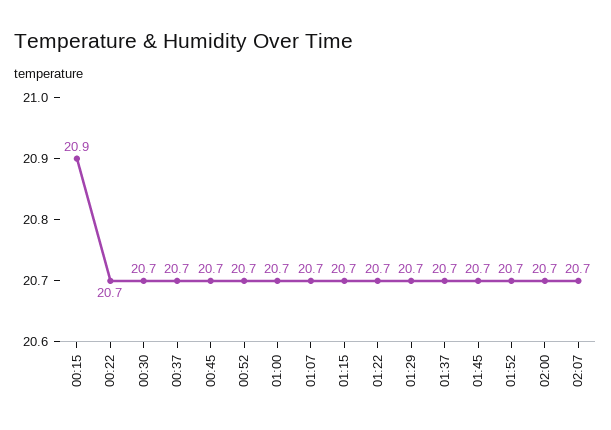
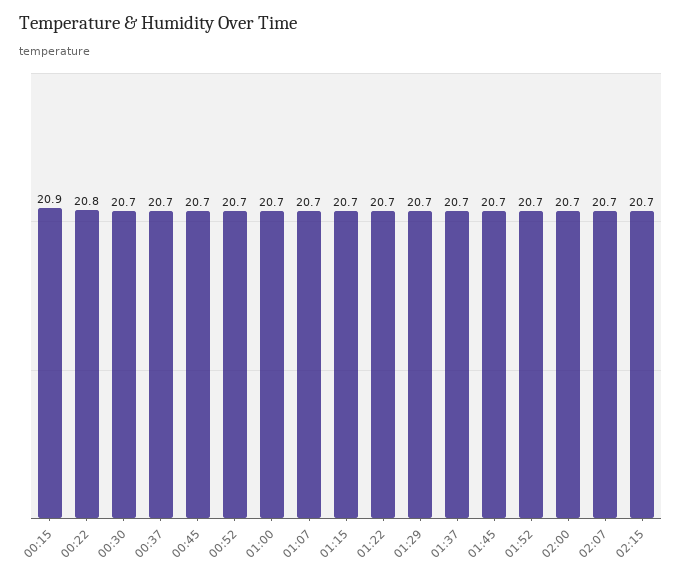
00:22: 20.7 -> 20.8
02:15: none -> 20.7

